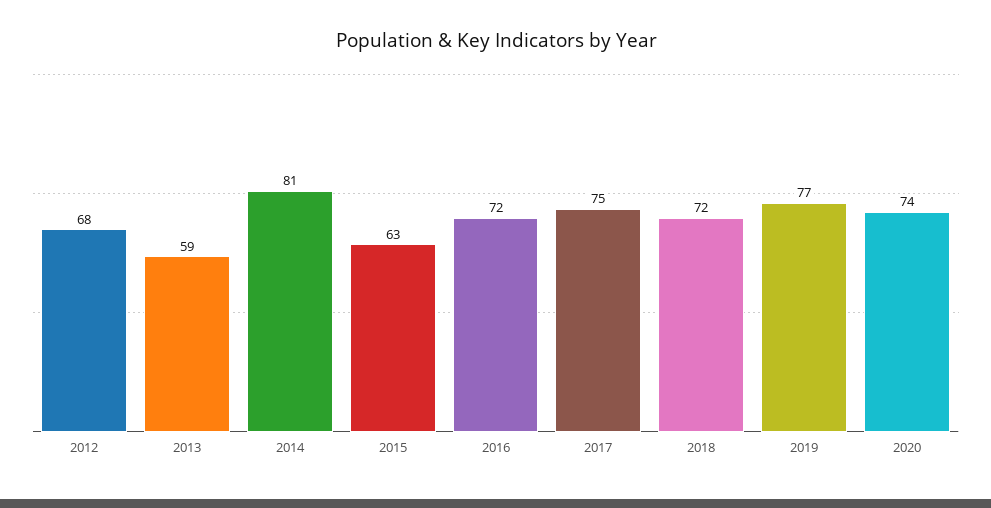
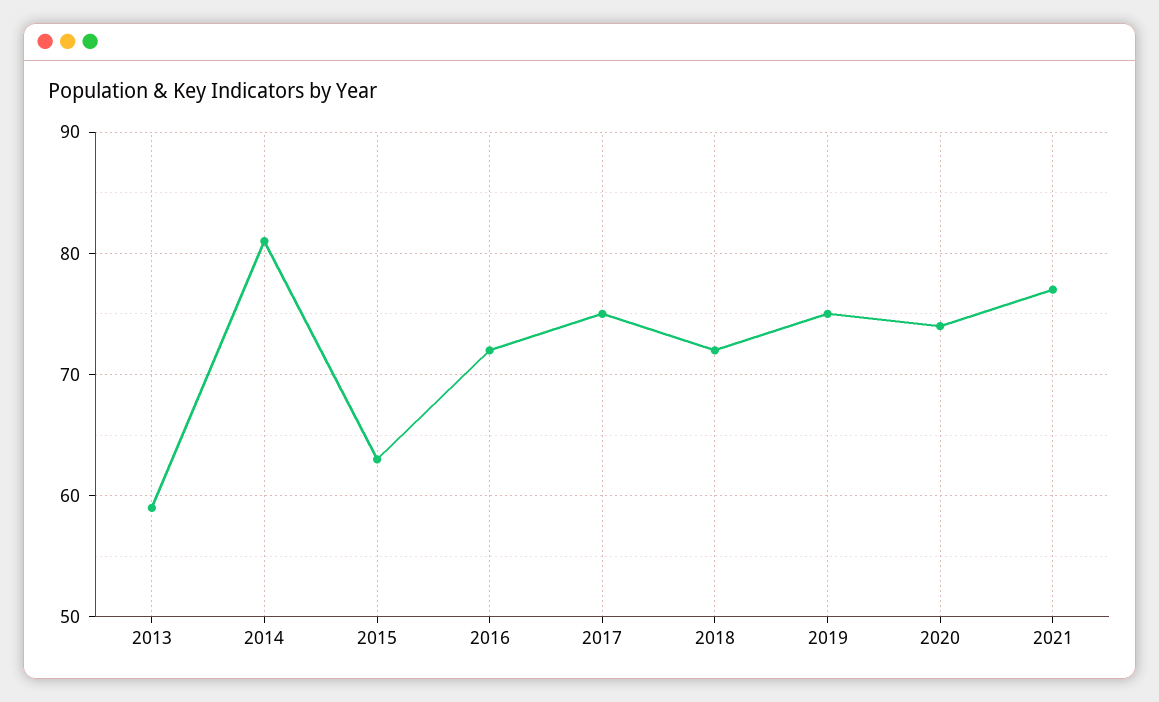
2012: 68 -> none
2019: 77 -> 75
2021: none -> 77

